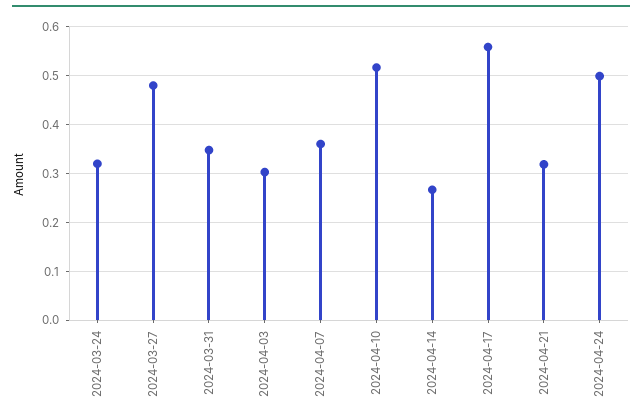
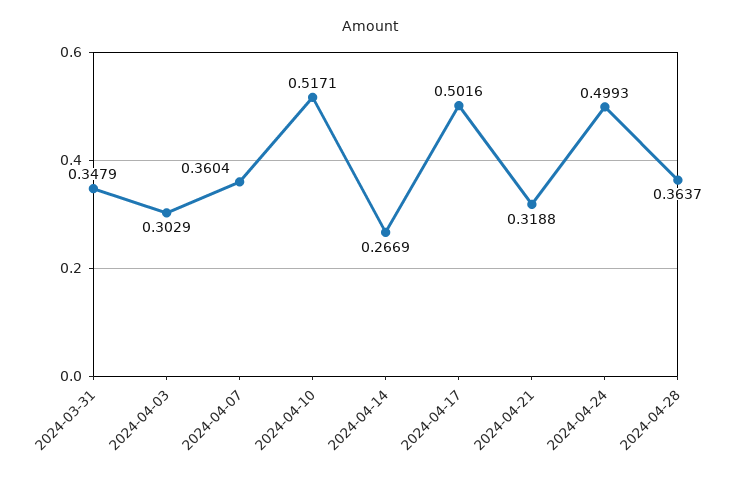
2024-03-24: 0.32 -> none
2024-03-27: 0.48 -> none
2024-04-17: 0.56 -> 0.5016
2024-04-28: none -> 0.3637

